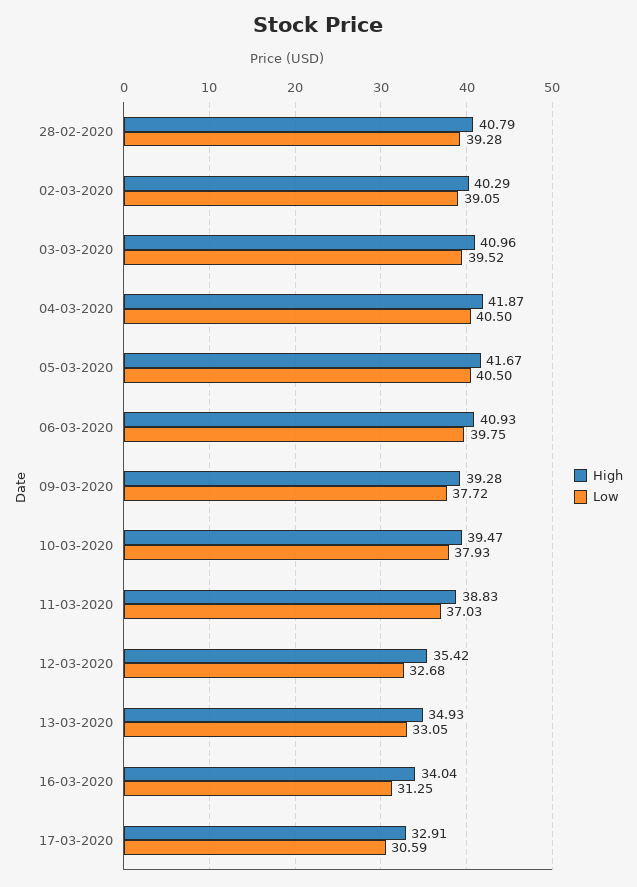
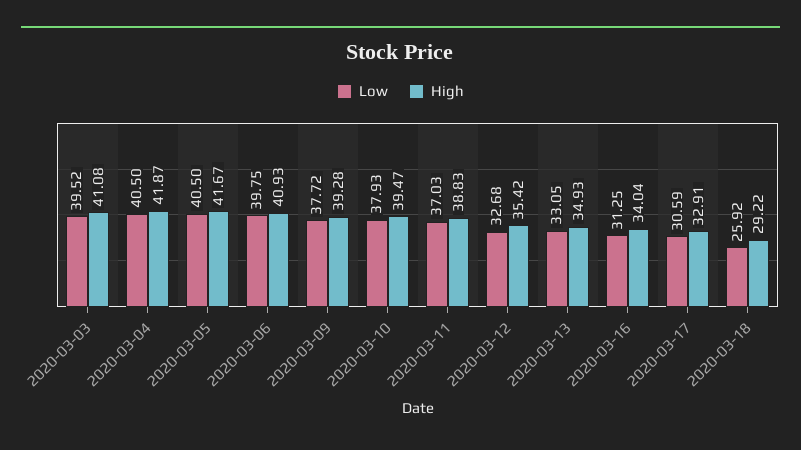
High, 28-02-2020: 40.79 -> none
Low, 28-02-2020: 39.28 -> none
High, 02-03-2020: 40.29 -> none
Low, 02-03-2020: 39.05 -> none
High, 03-03-2020: 40.96 -> 41.08
Low, 2020-03-18: none -> 25.92
High, 2020-03-18: none -> 29.22

